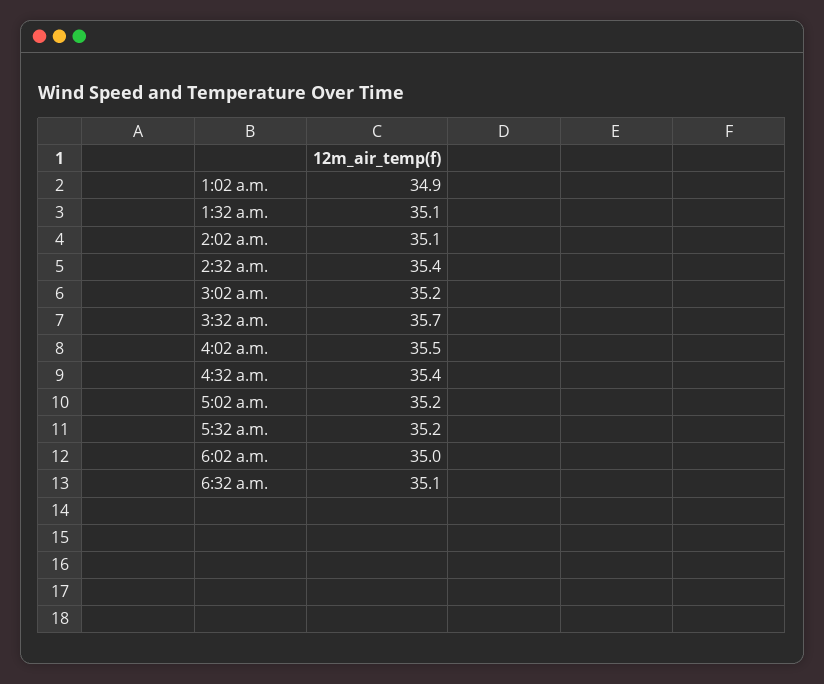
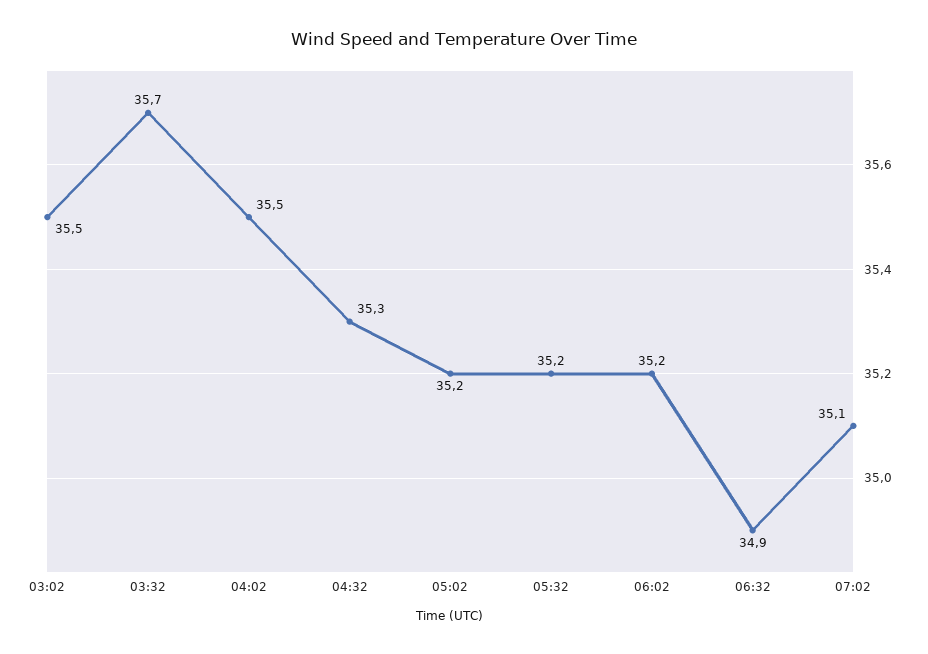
1:02 a.m.: 34.9 -> none
1:32 a.m.: 35.1 -> none
2:02 a.m.: 35.1 -> none
2:32 a.m.: 35.4 -> none
3:02 a.m.: 35.2 -> 35.5
4:32 a.m.: 35.4 -> 35.3
6:02 a.m.: 35 -> 35.2
6:32 a.m.: 35.1 -> 34.9
07:02: none -> 35.1

